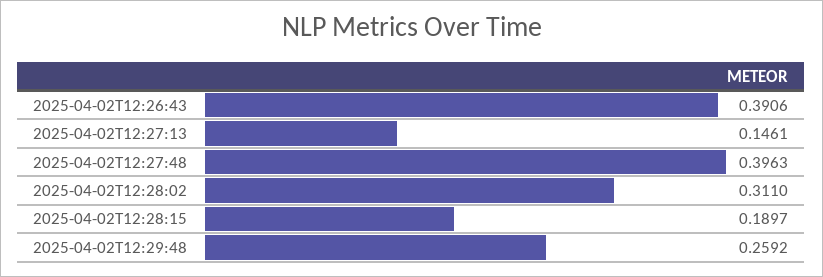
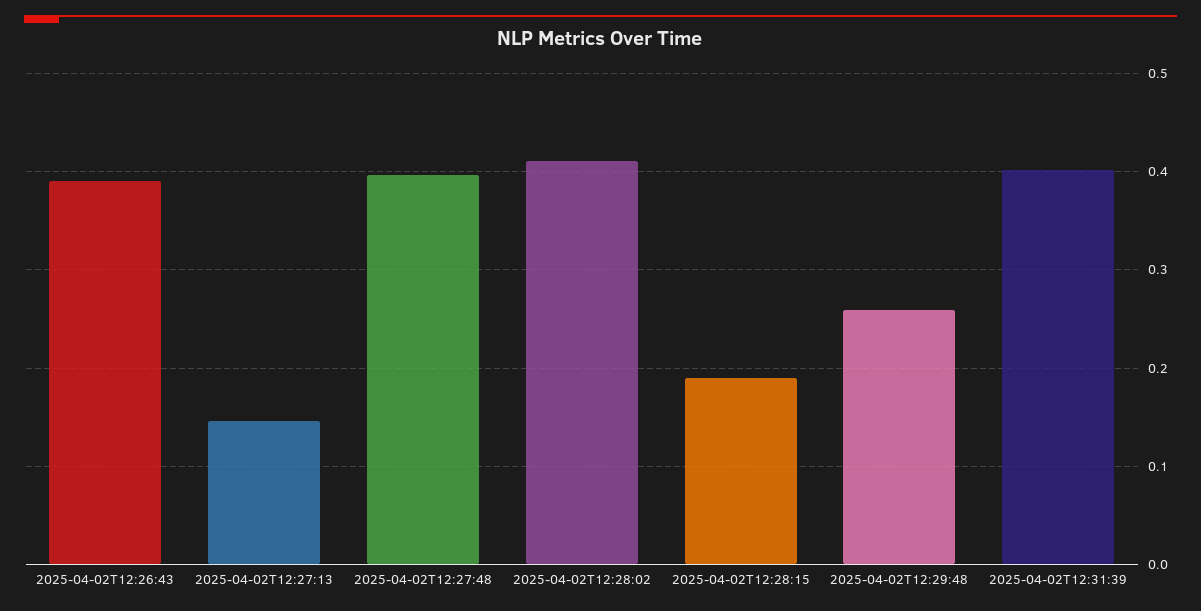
2025-04-02T12:28:02: 0.311 -> 0.41
2025-04-02T12:31:39: none -> 0.4

